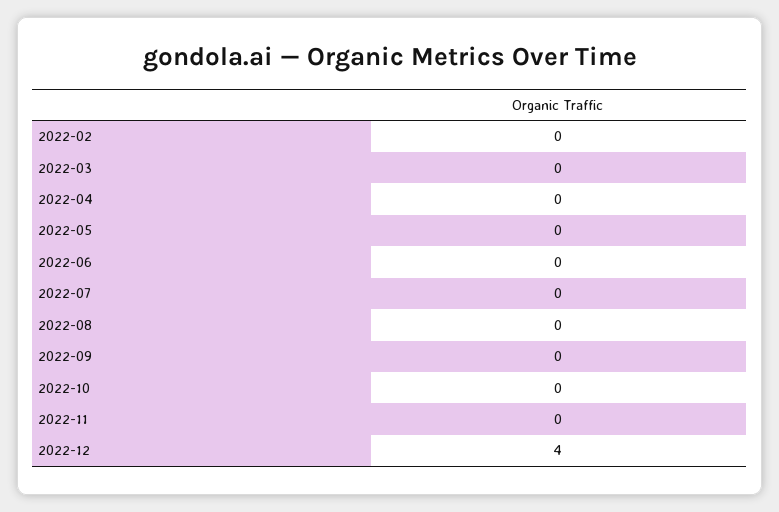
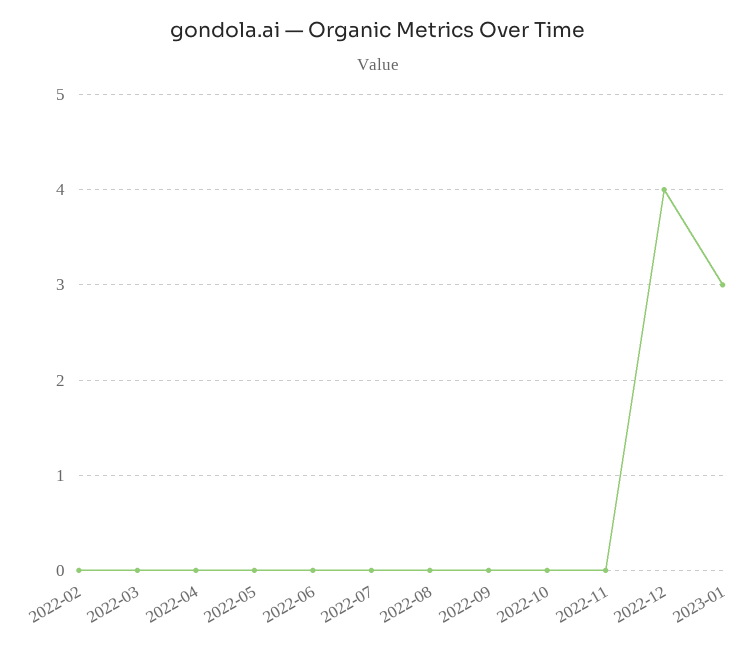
2023-01: none -> 3

